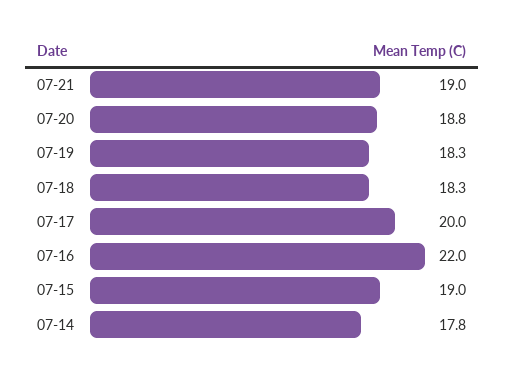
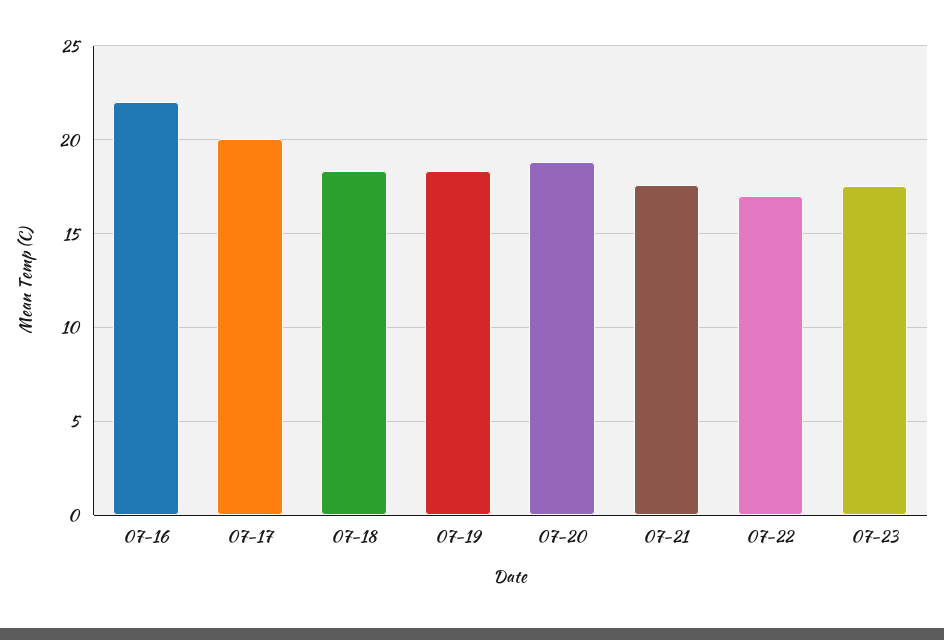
07-21: 19 -> 17.5
07-15: 19 -> none
07-14: 17.8 -> none
07-22: none -> 17
07-23: none -> 17.5

